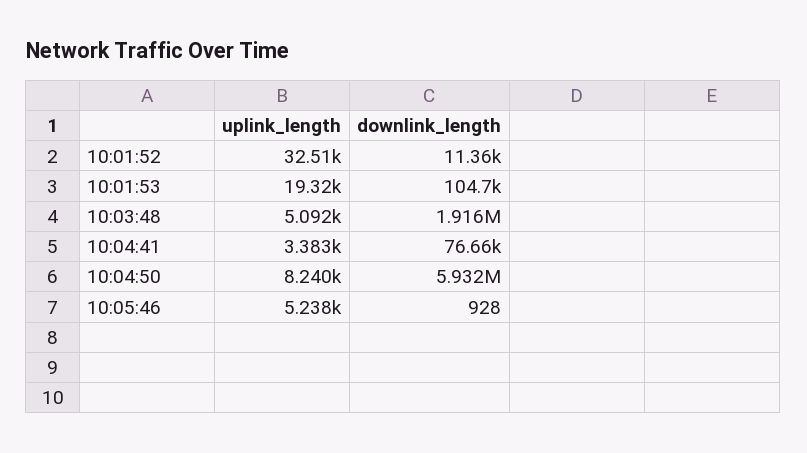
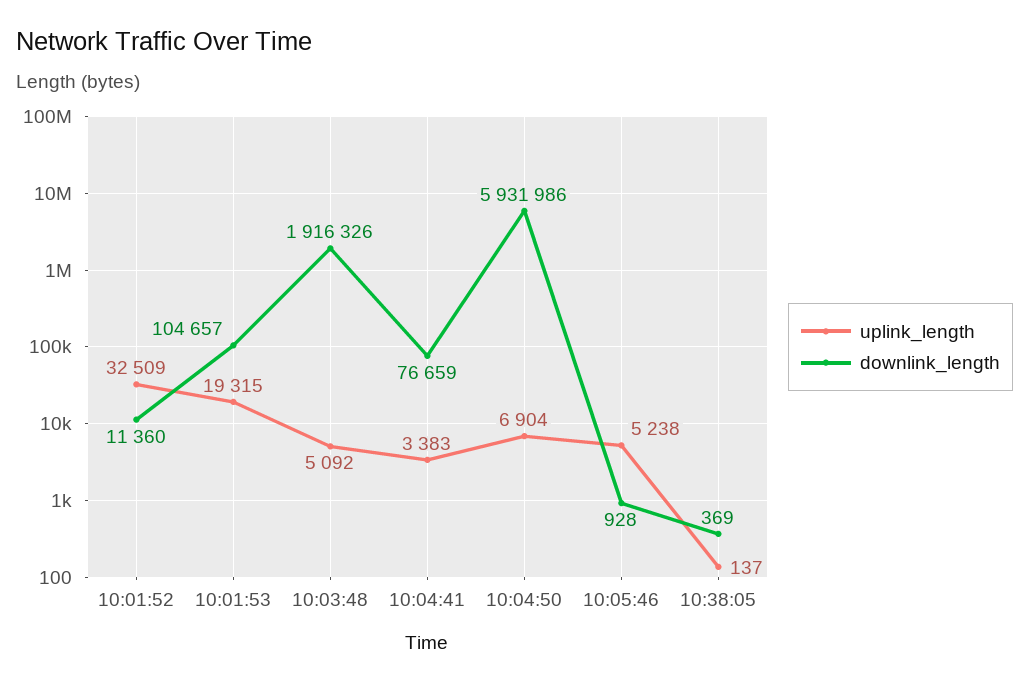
uplink_length, 10:04:50: 8240 -> 6904
uplink_length, 10:38:05: none -> 137
downlink_length, 10:38:05: none -> 369

